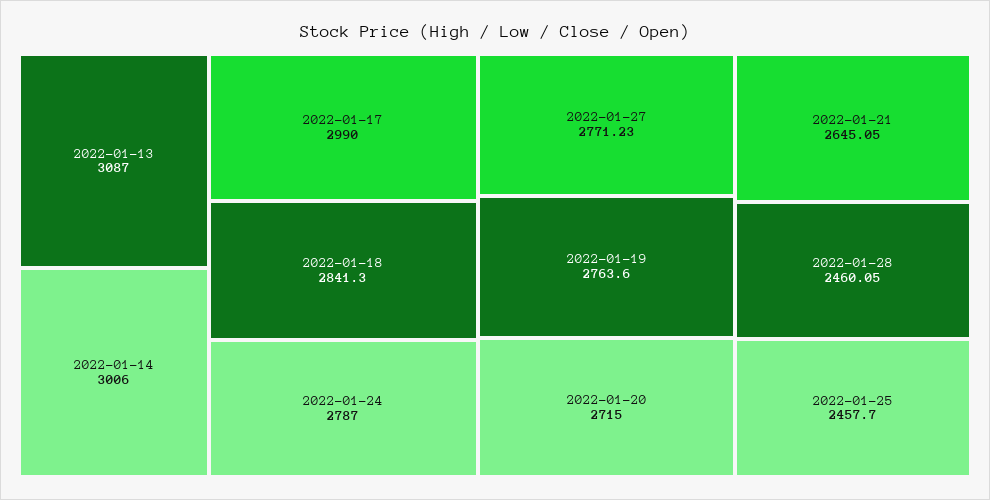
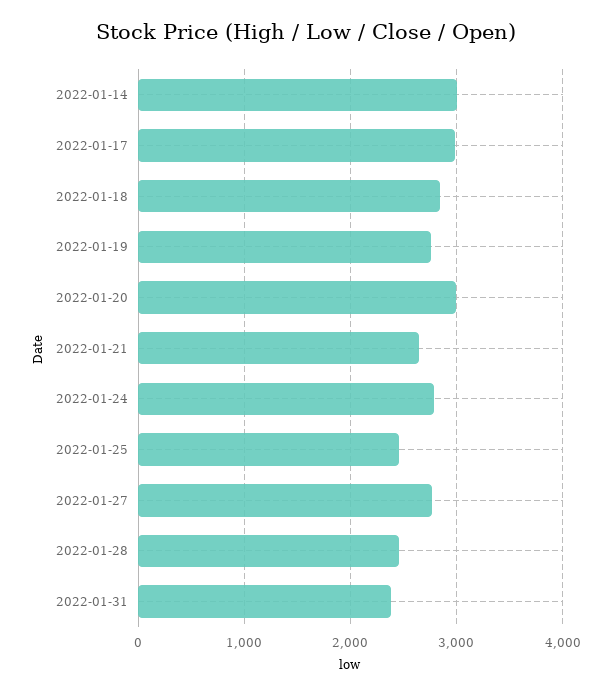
2022-01-13: 3087 -> none
2022-01-20: 2715 -> 3000
2022-01-31: none -> 2400

